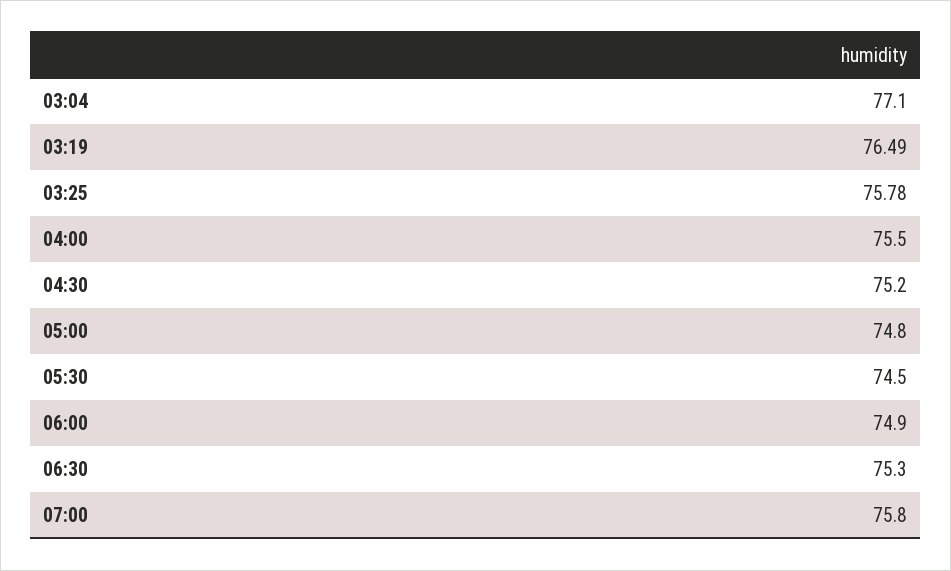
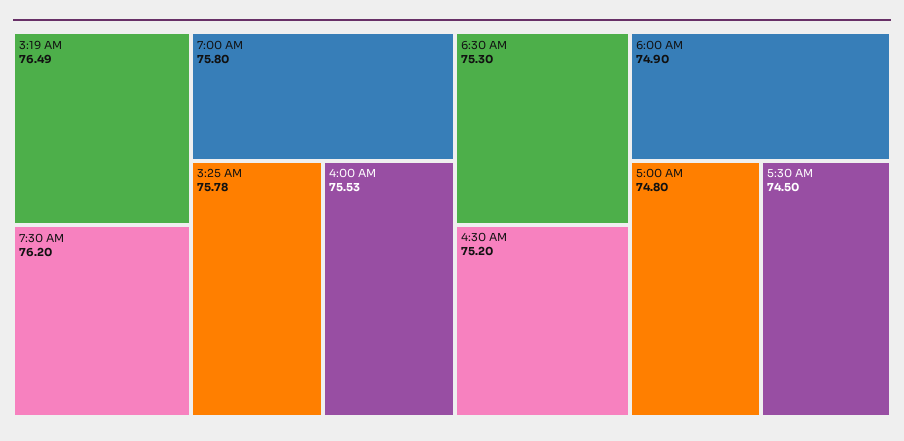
03:04: 77.1 -> none
04:00: 75.5 -> 75.53
7:30 AM: none -> 76.2

